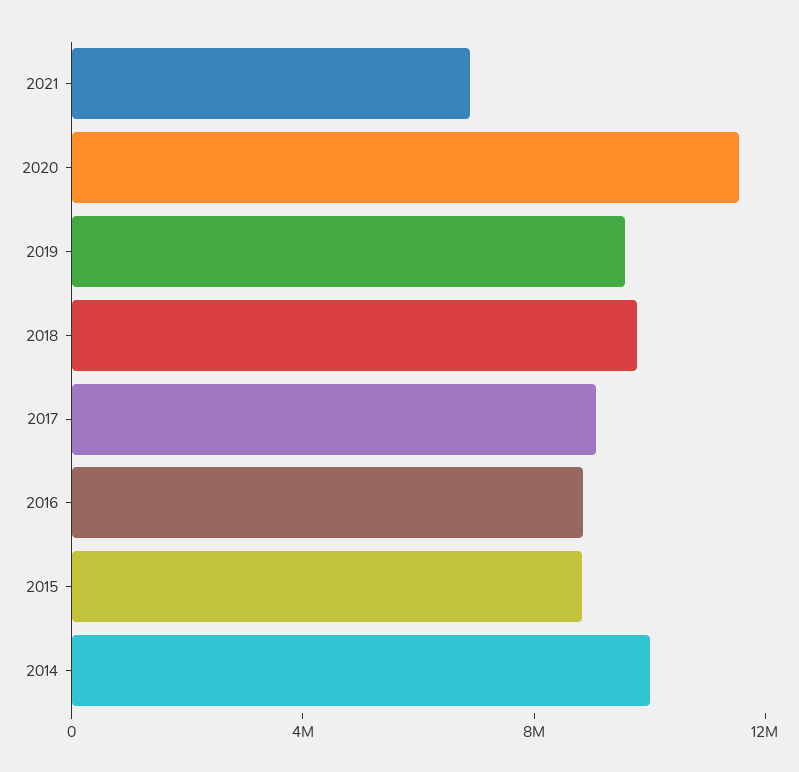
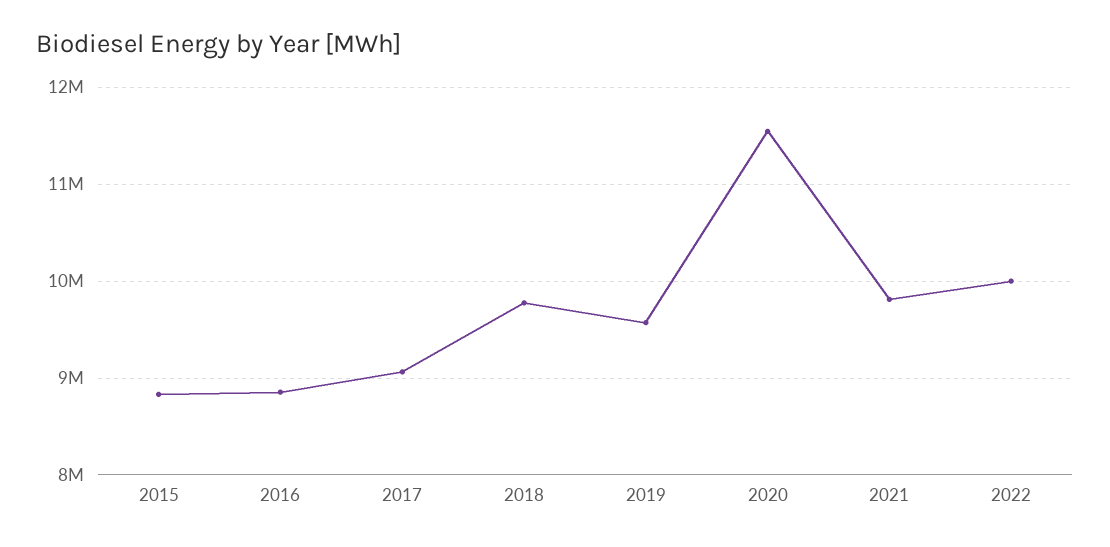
2021: 7000000 -> 9800000
2014: 10000000 -> none
2022: none -> 10000000

